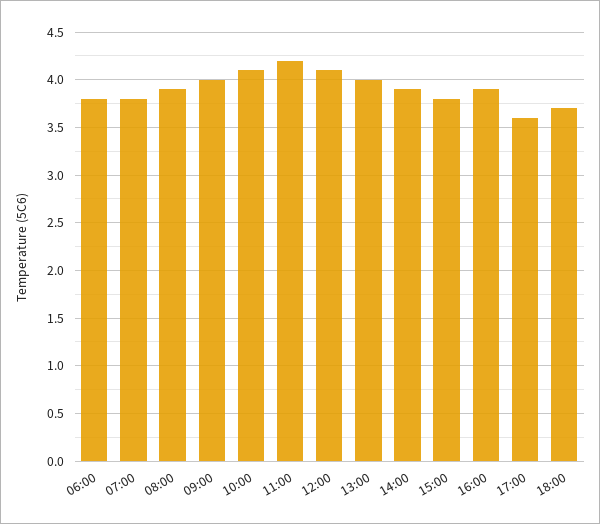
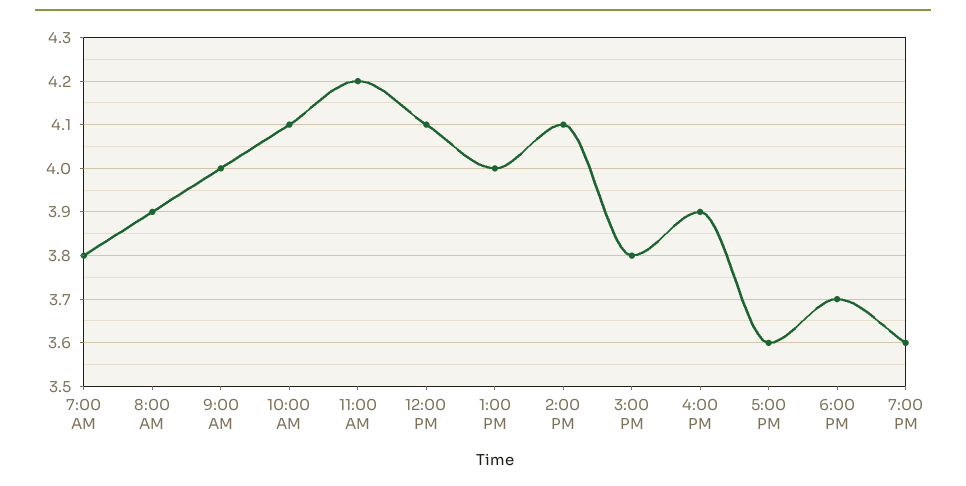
06:00: 3.8 -> none
14:00: 3.9 -> 4.1
7:00 PM: none -> 3.6

